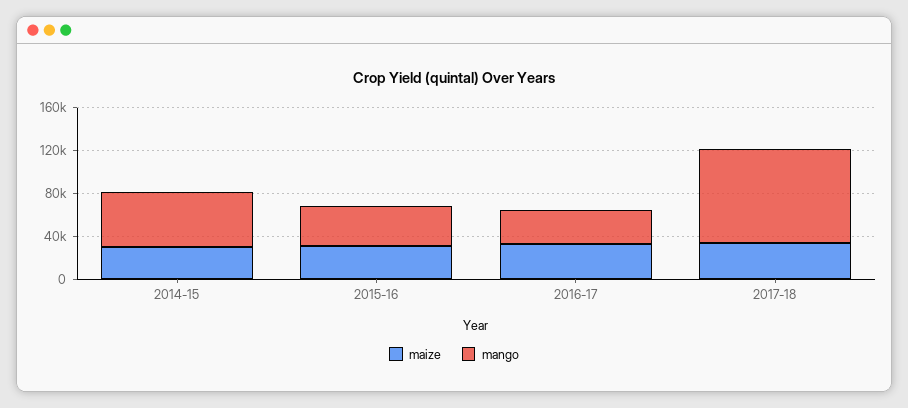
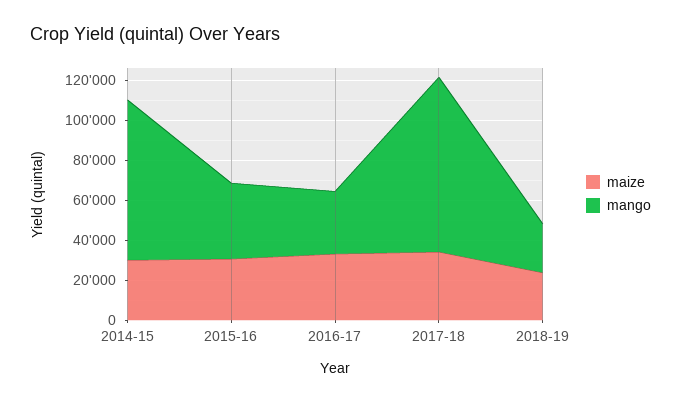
mango, 2014-15: 50000 -> 80000
maize, 2018-19: none -> 25000
mango, 2018-19: none -> 25000

